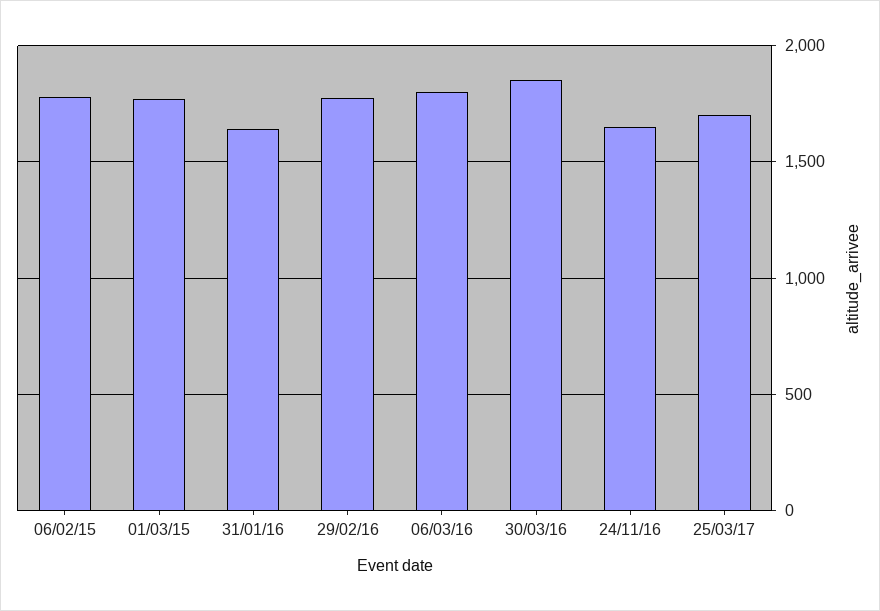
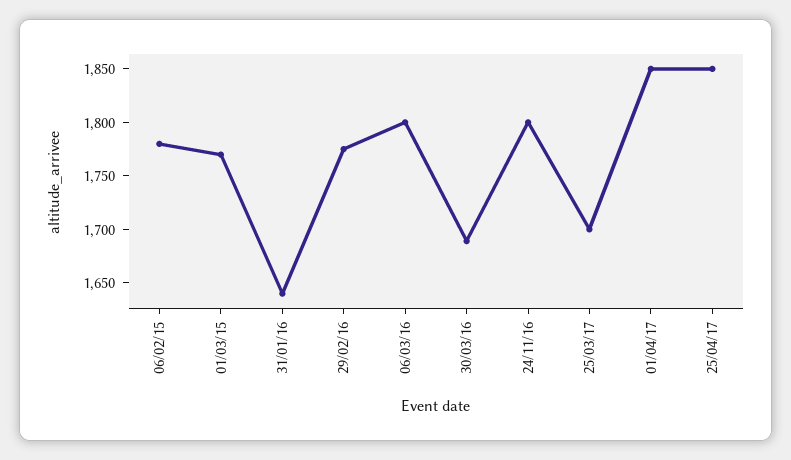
30/03/16: 1850 -> 1690
24/11/16: 1650 -> 1800
01/04/17: none -> 1850
25/04/17: none -> 1850

